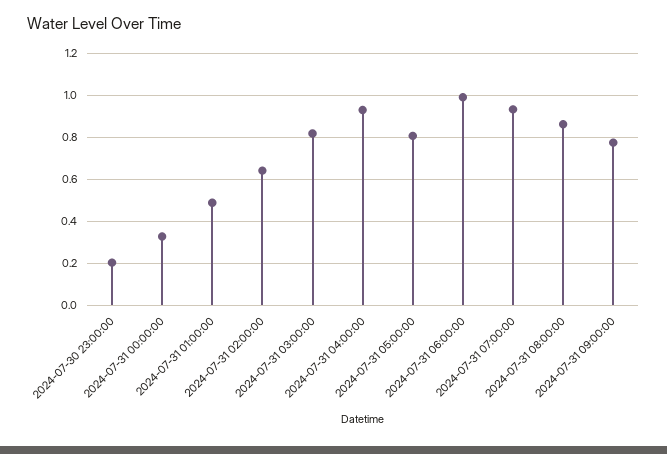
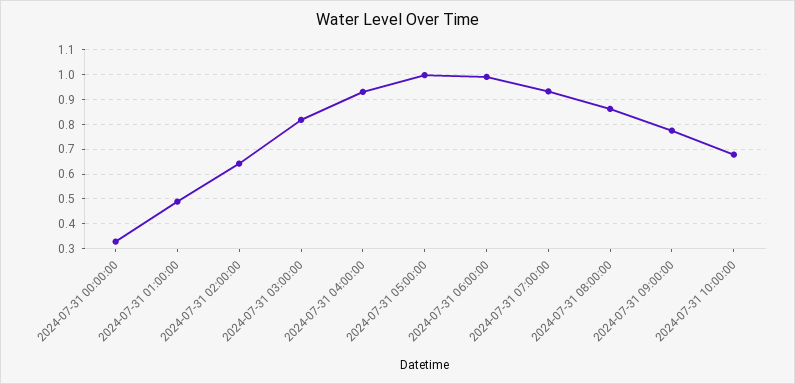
2024-07-30 23:00:00: 0.2 -> none
2024-07-31 05:00:00: 0.8 -> 1
2024-07-31 10:00:00: none -> 0.675

